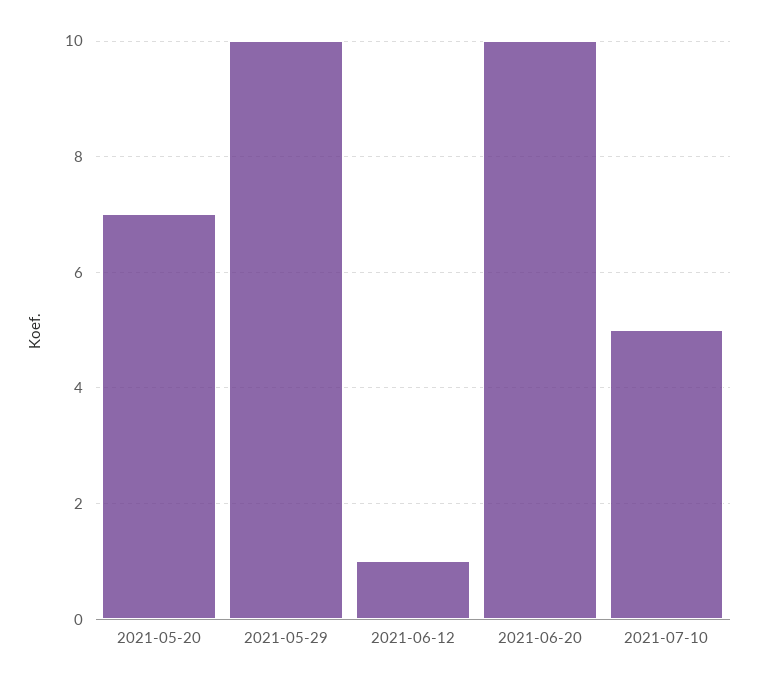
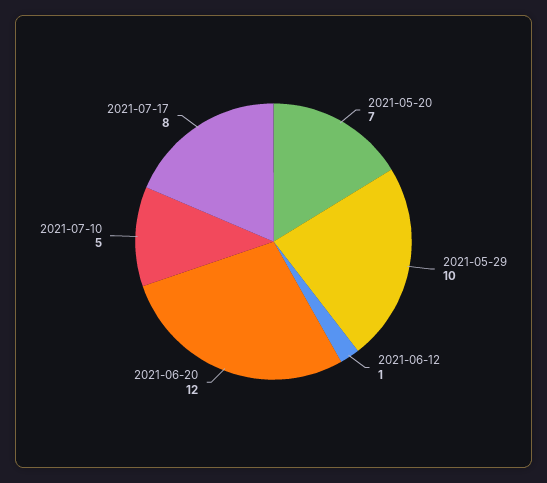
2021-06-20: 10 -> 12
2021-07-17: none -> 8

